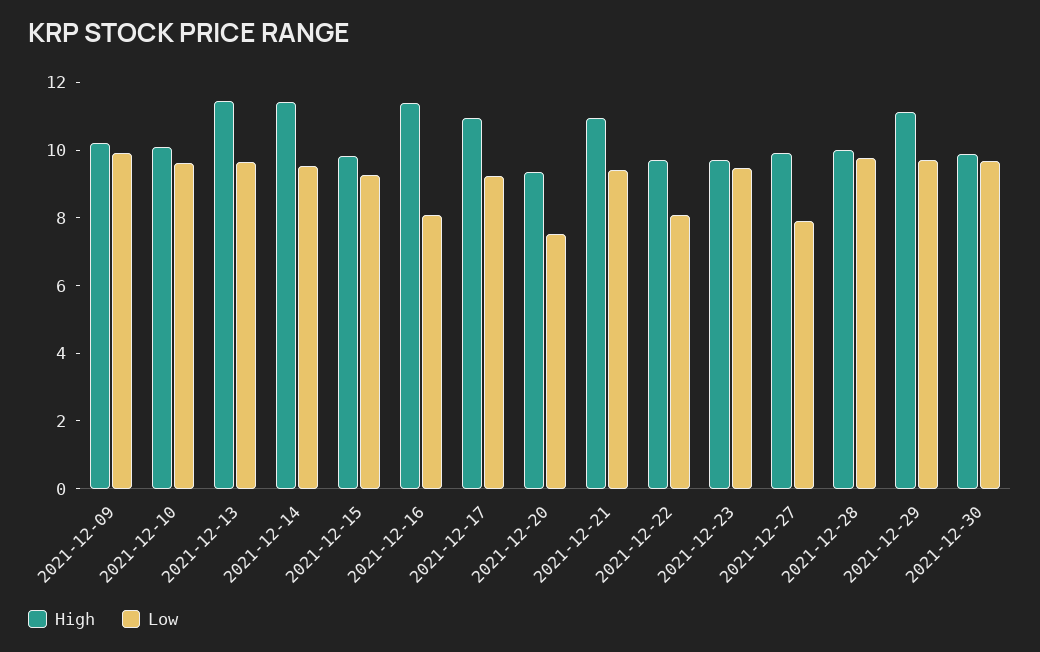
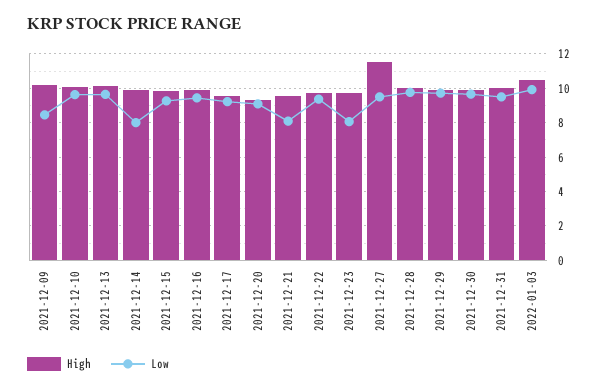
Low, 2021-12-09: 10 -> 8.5
High, 2021-12-13: 11.5 -> 10
High, 2021-12-14: 11.5 -> 10
Low, 2021-12-14: 9.5 -> 8
High, 2021-12-16: 11.5 -> 10
Low, 2021-12-16: 8 -> 9.5
High, 2021-12-17: 11 -> 9.5
Low, 2021-12-20: 7.5 -> 9
High, 2021-12-21: 11 -> 9.5
Low, 2021-12-21: 9.5 -> 8
Low, 2021-12-22: 8 -> 9.5
Low, 2021-12-23: 9.5 -> 8
High, 2021-12-27: 10 -> 11.5
Low, 2021-12-27: 8 -> 9.5
High, 2021-12-29: 11 -> 10
High, 2021-12-31: none -> 10
Low, 2021-12-31: none -> 9.5
High, 2022-01-03: none -> 10.5
Low, 2022-01-03: none -> 10

